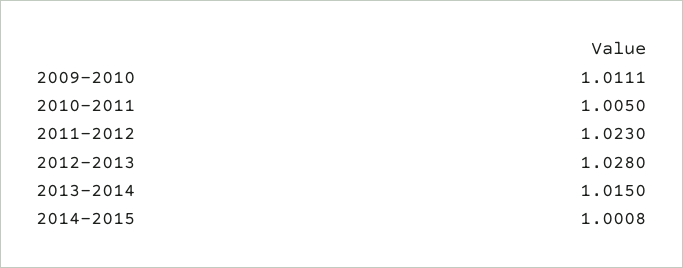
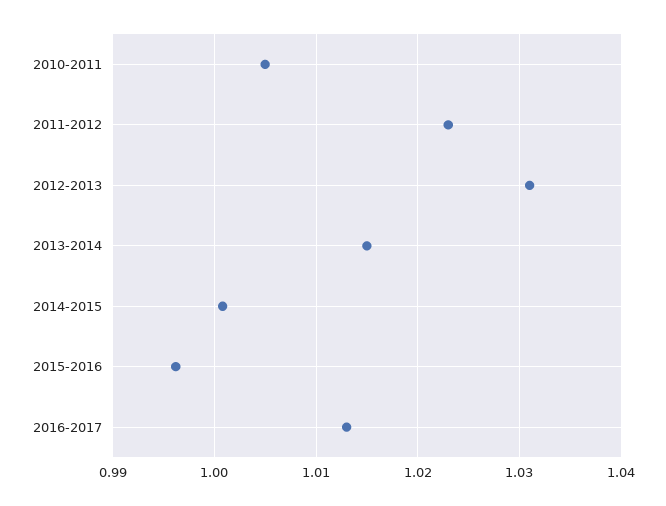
2009-2010: 1.0111 -> none
2012-2013: 1.028 -> 1.031
2015-2016: none -> 0.996
2016-2017: none -> 1.013

